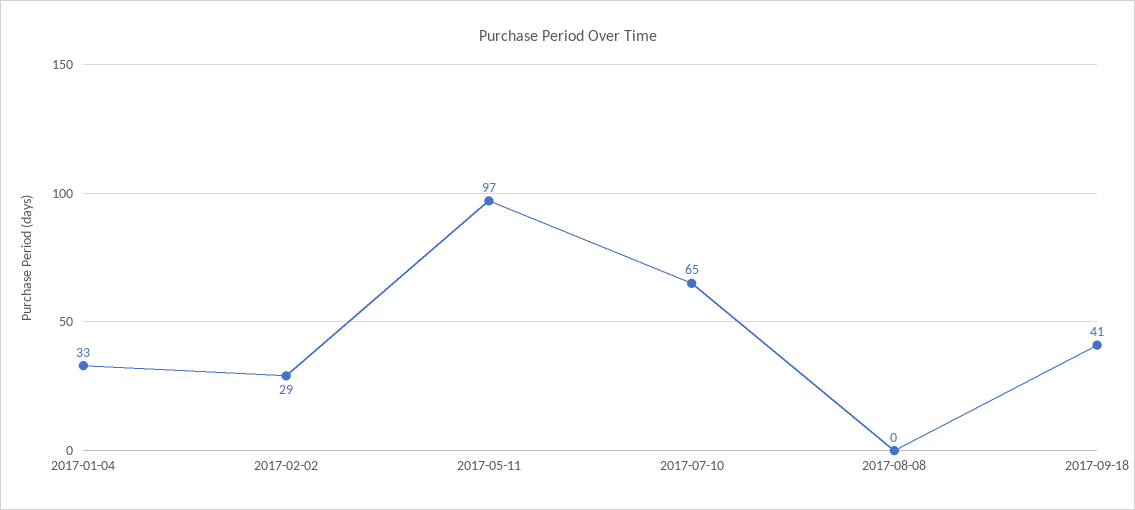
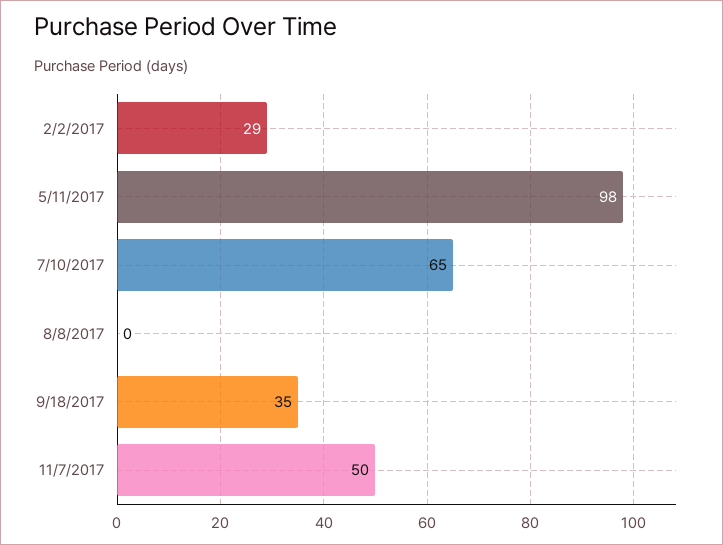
2017-01-04: 33 -> none
2017-05-11: 97 -> 98
2017-09-18: 41 -> 35
11/7/2017: none -> 50

